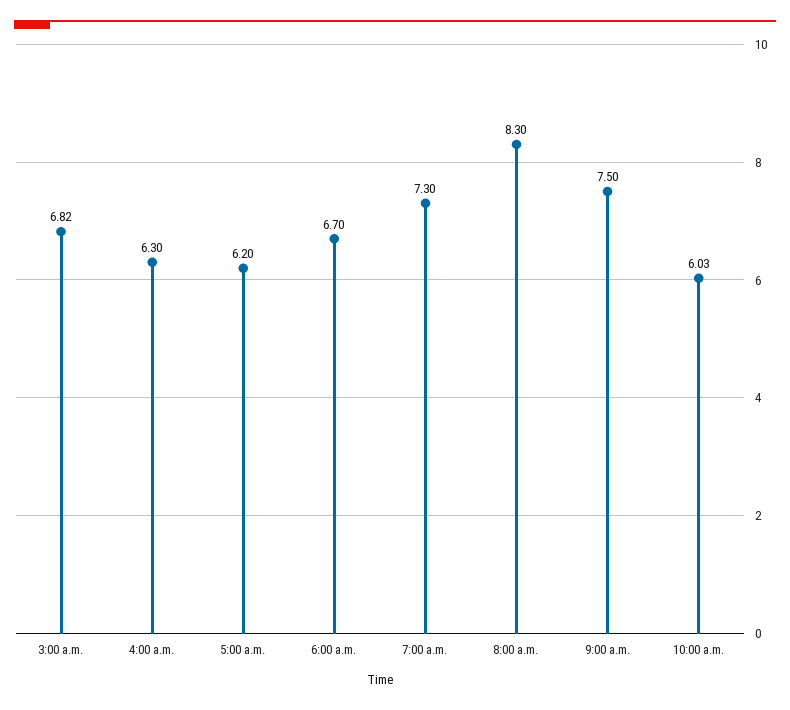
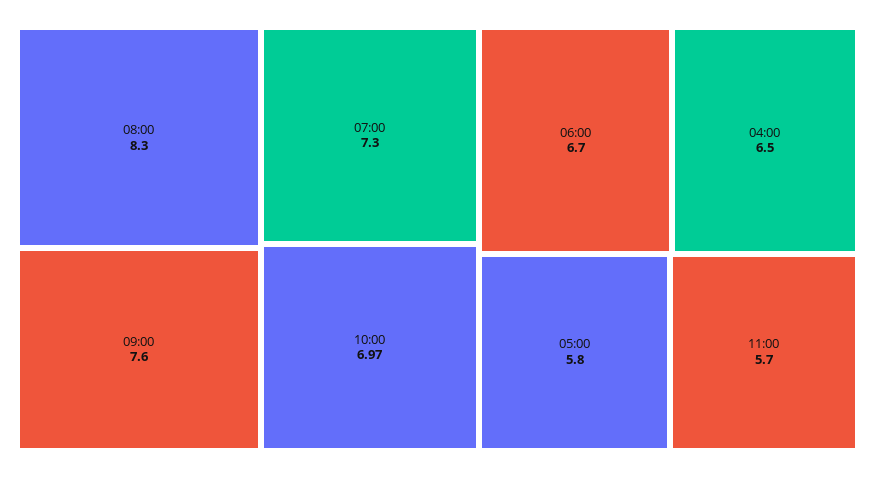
3:00 a.m.: 6.82 -> none
4:00 a.m.: 6.3 -> 6.5
5:00 a.m.: 6.2 -> 5.8
9:00 a.m.: 7.5 -> 7.6
10:00 a.m.: 6.03 -> 6.97
11:00: none -> 5.7

